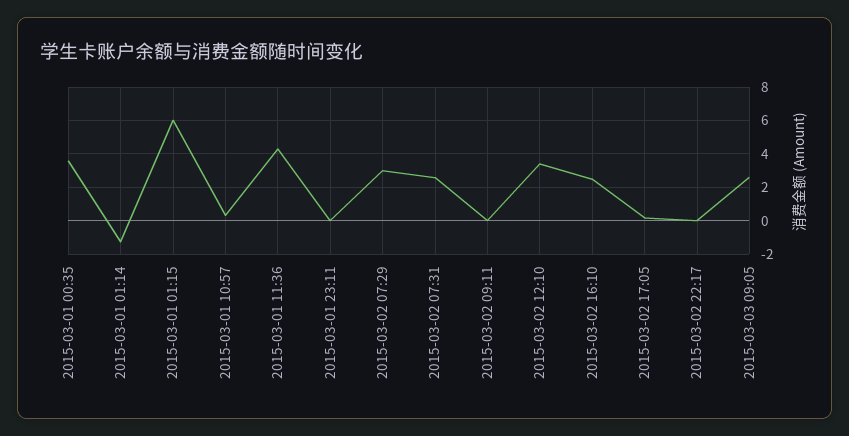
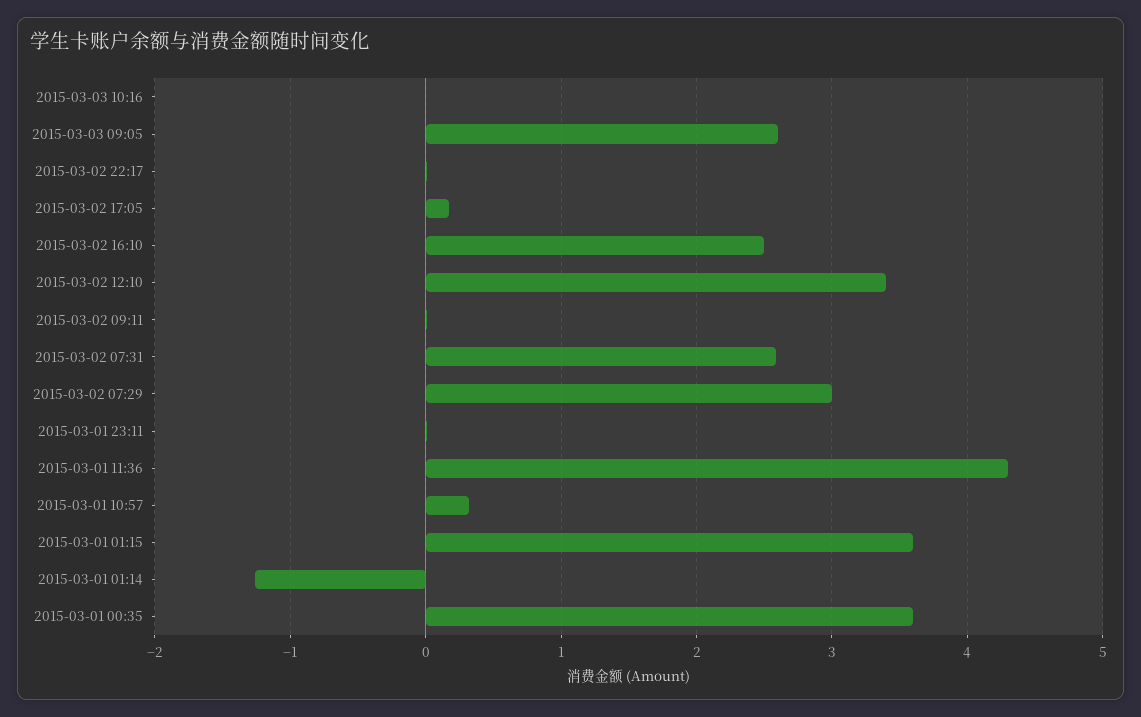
2015-03-01 01:15: 6 -> 3.6
2015-03-03 10:16: none -> 0

